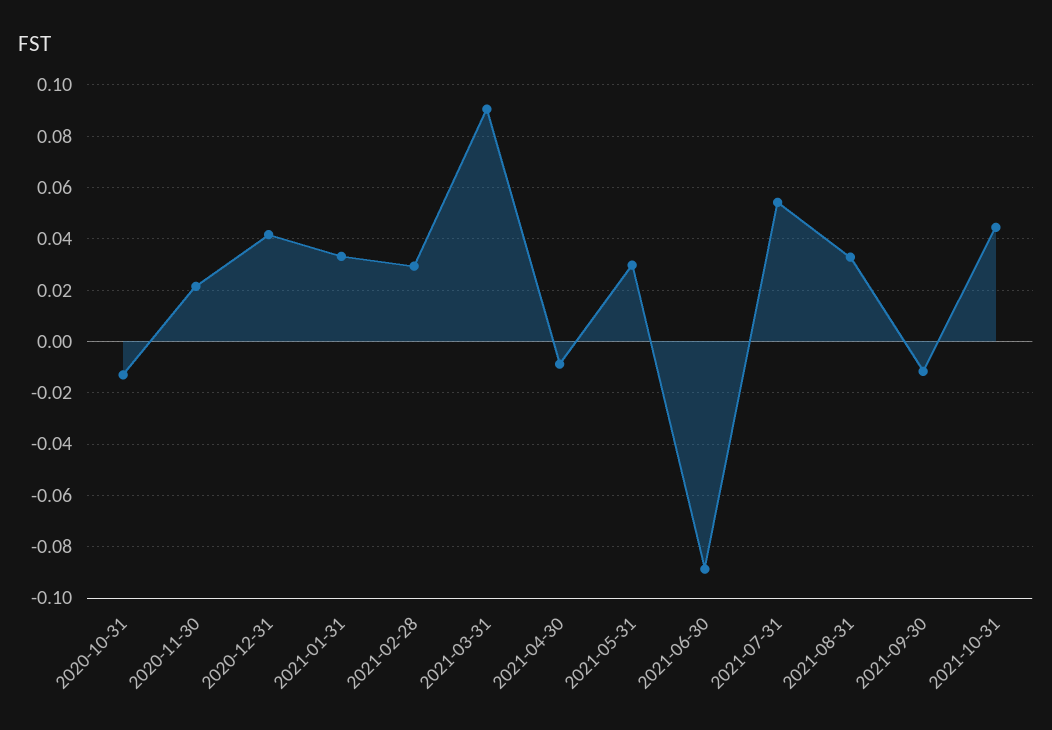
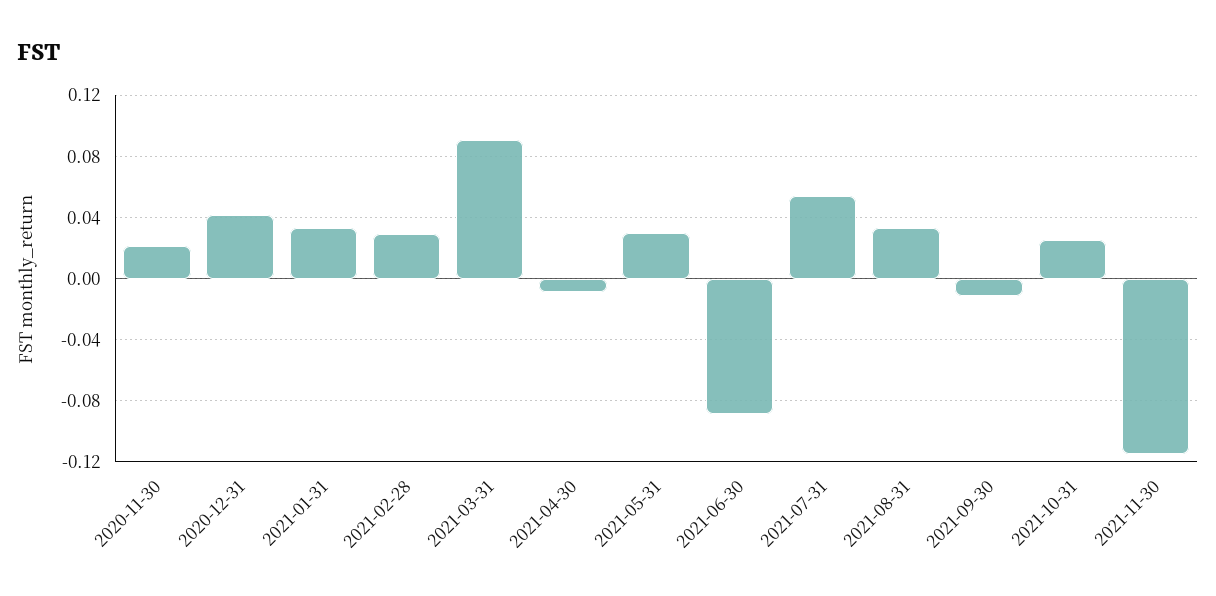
2020-10-31: -0.0125 -> none
2021-10-31: 0.045 -> 0.025
2021-11-30: none -> -0.115

